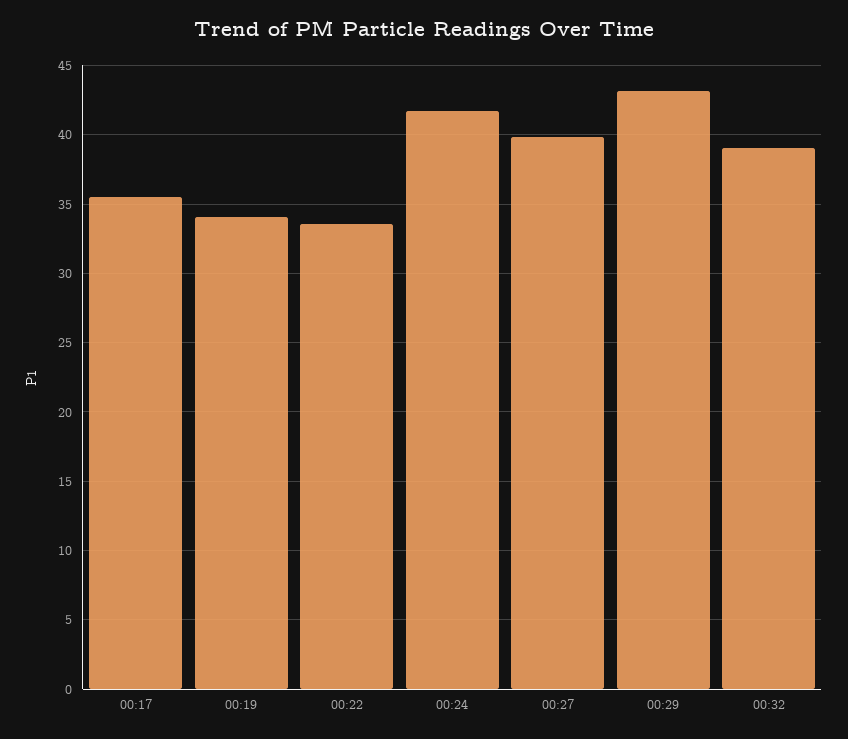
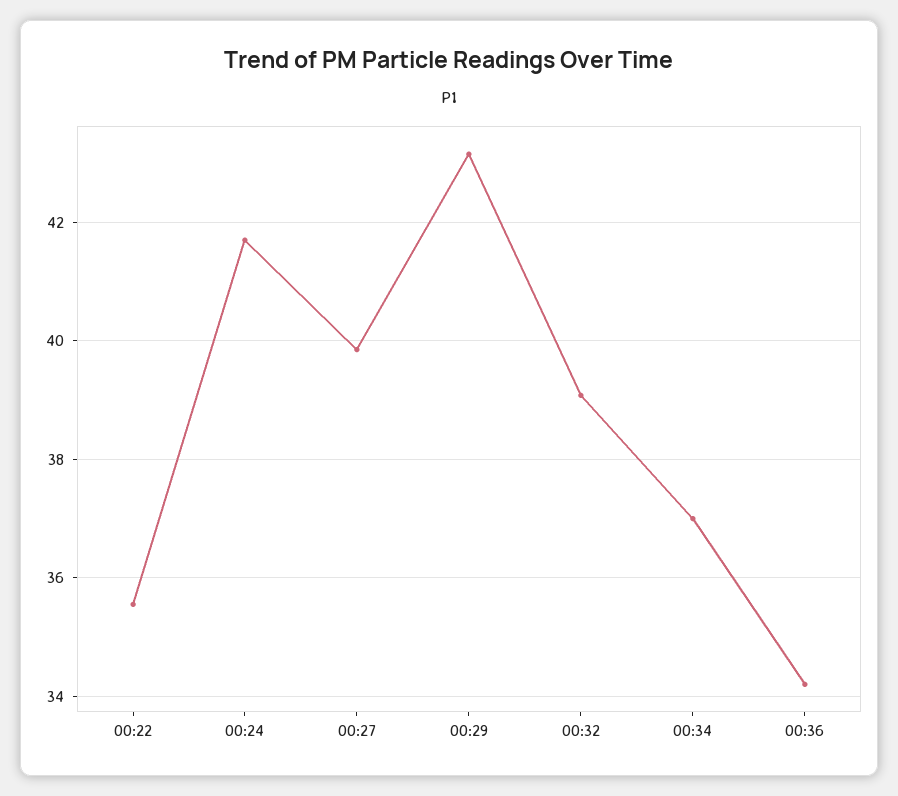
00:17: 35.5 -> none
00:19: 34 -> none
00:22: 33.5 -> 35.6
00:34: none -> 37
00:36: none -> 34.2

